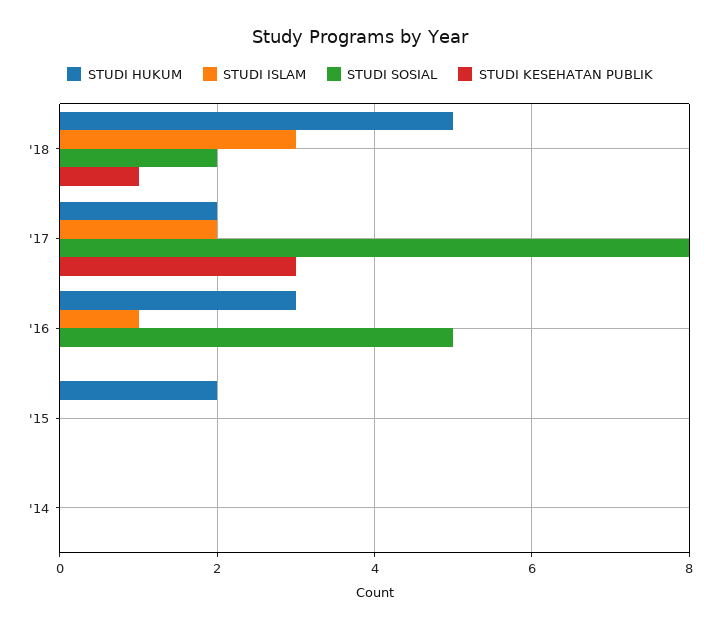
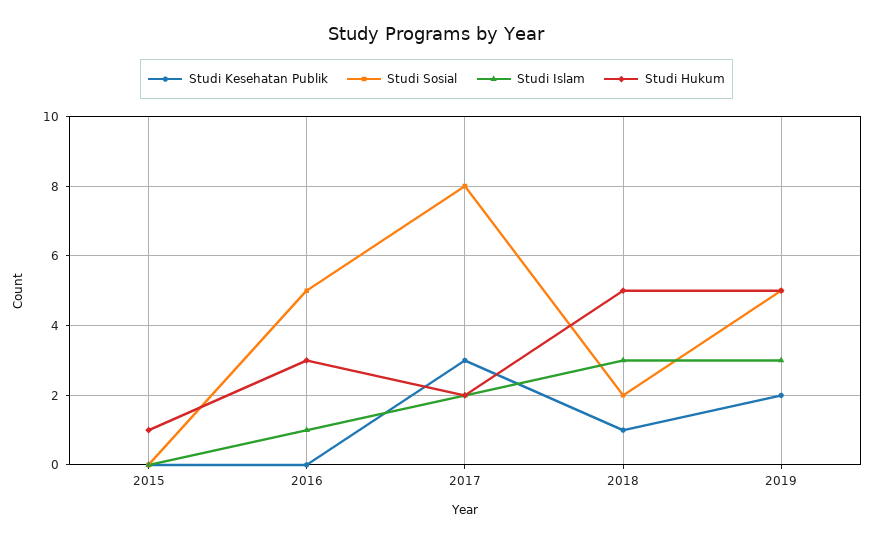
STUDI HUKUM, '15: 2 -> 1
STUDI HUKUM, '14: 0 -> none
STUDI ISLAM, '14: 0 -> none
STUDI SOSIAL, '14: 0 -> none
STUDI KESEHATAN PUBLIK, '14: 0 -> none
STUDI KESEHATAN PUBLIK, 2019: none -> 2
STUDI SOSIAL, 2019: none -> 5
STUDI ISLAM, 2019: none -> 3
STUDI HUKUM, 2019: none -> 5

